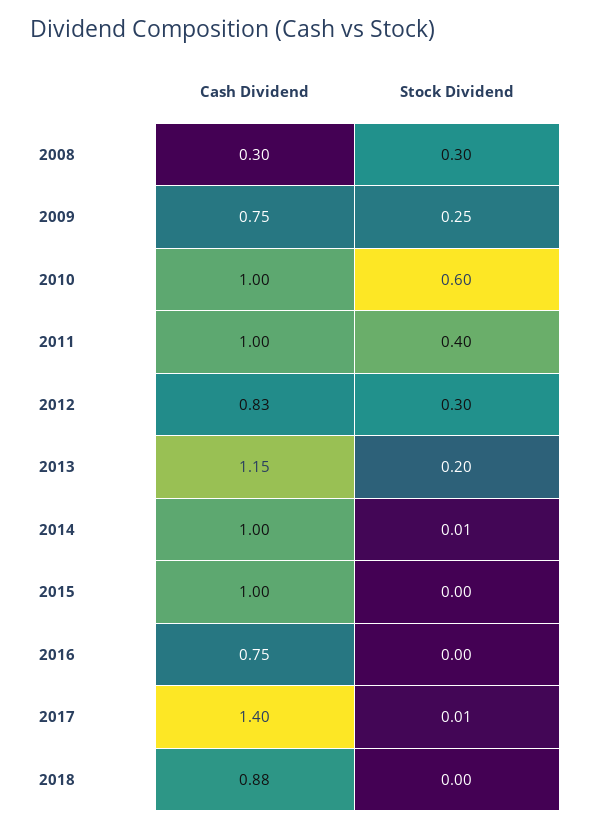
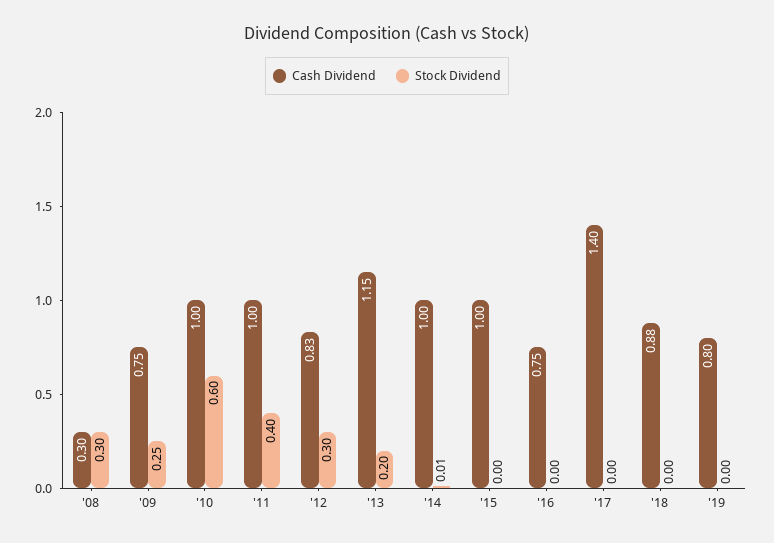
Stock Dividend, 2017: 0.01 -> 0
Cash Dividend, '19: none -> 0.8
Stock Dividend, '19: none -> 0

